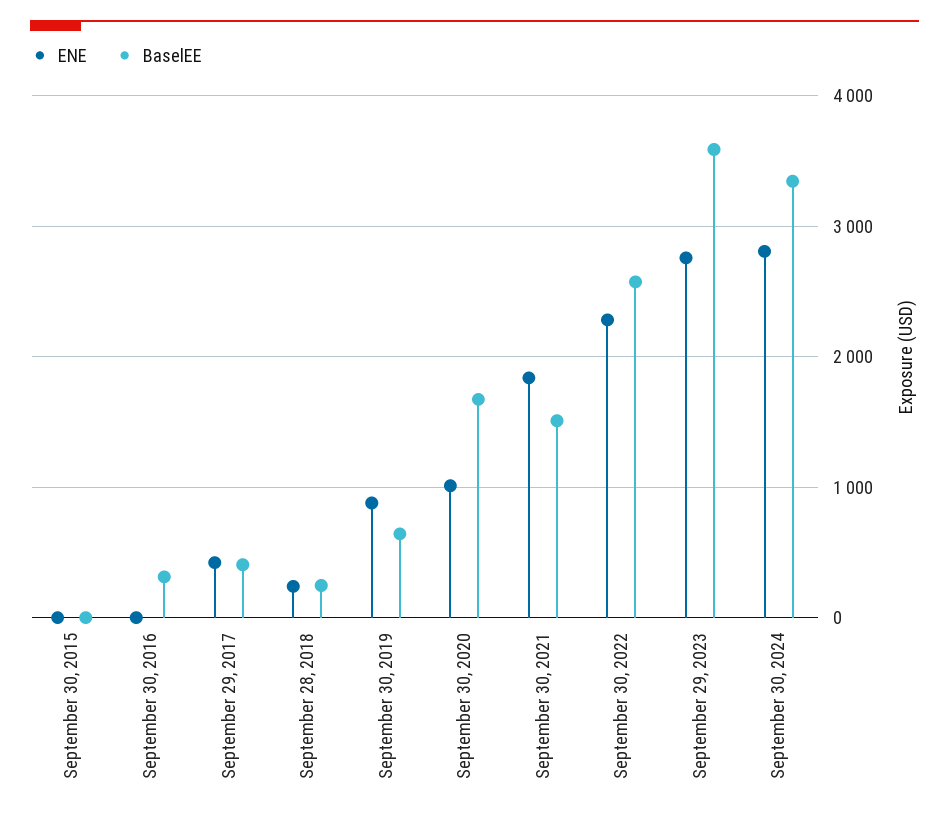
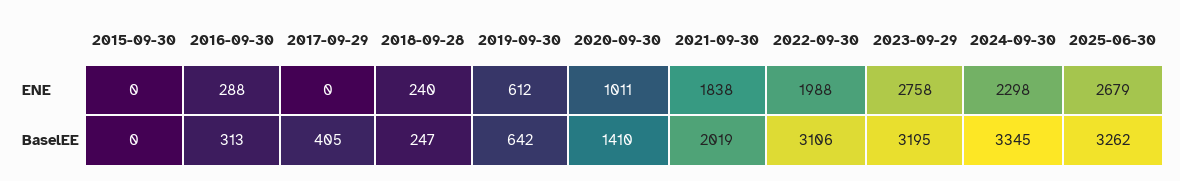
ENE, September 30, 2016: 0 -> 288
ENE, September 29, 2017: 400 -> 0
ENE, September 30, 2019: 900 -> 612
BaselEE, September 30, 2020: 1700 -> 1410
BaselEE, September 30, 2021: 1500 -> 2019
ENE, September 30, 2022: 2300 -> 1988
BaselEE, September 30, 2022: 2600 -> 3106
BaselEE, September 29, 2023: 3600 -> 3195
ENE, September 30, 2024: 2800 -> 2298
ENE, 2025-06-30: none -> 2679
BaselEE, 2025-06-30: none -> 3262

